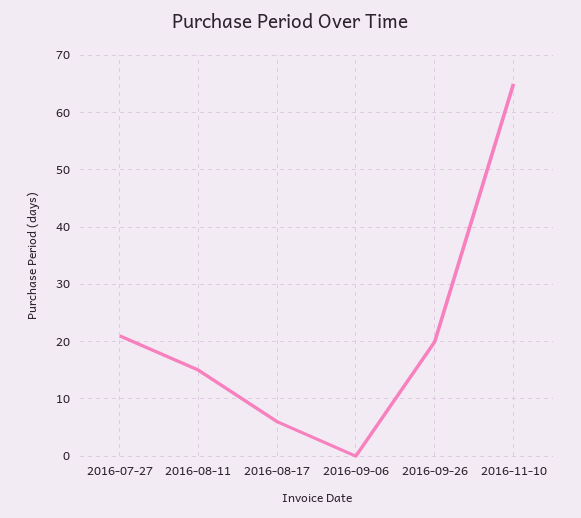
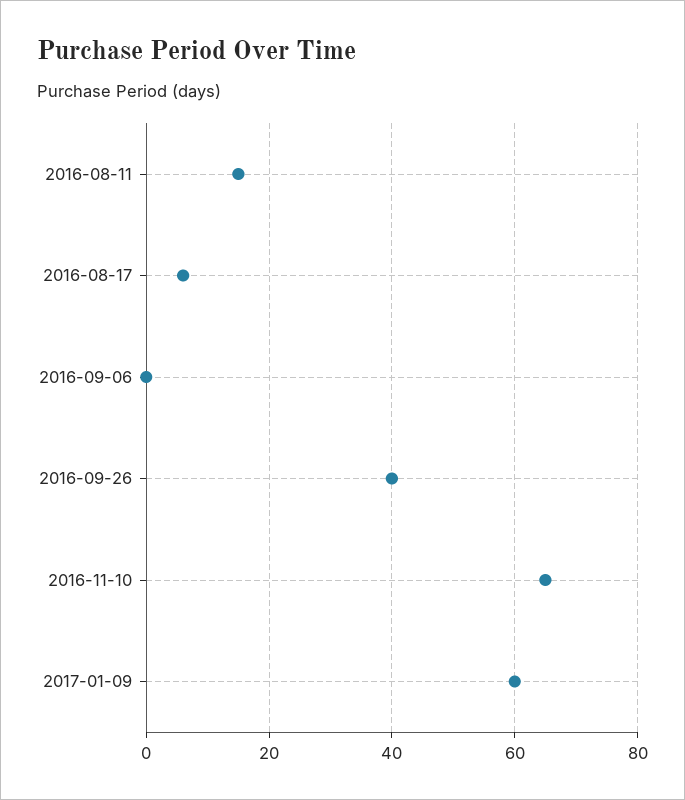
2016-07-27: 20 -> none
2016-09-26: 20 -> 40
2017-01-09: none -> 60

